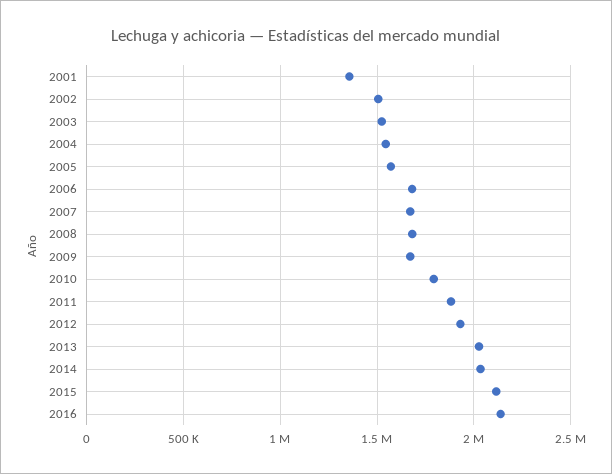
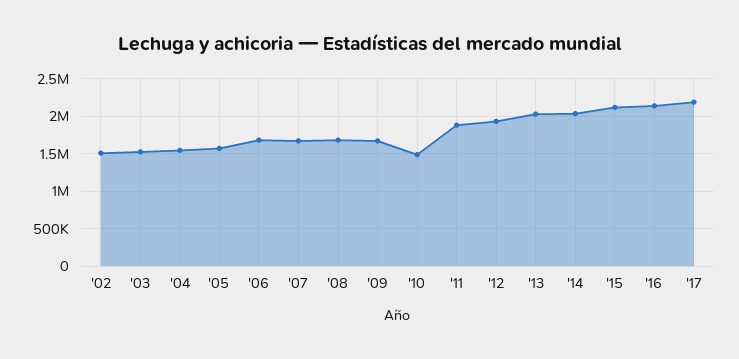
2001: 1350000 -> none
2010: 1800000 -> 1500000
'17: none -> 2200000

